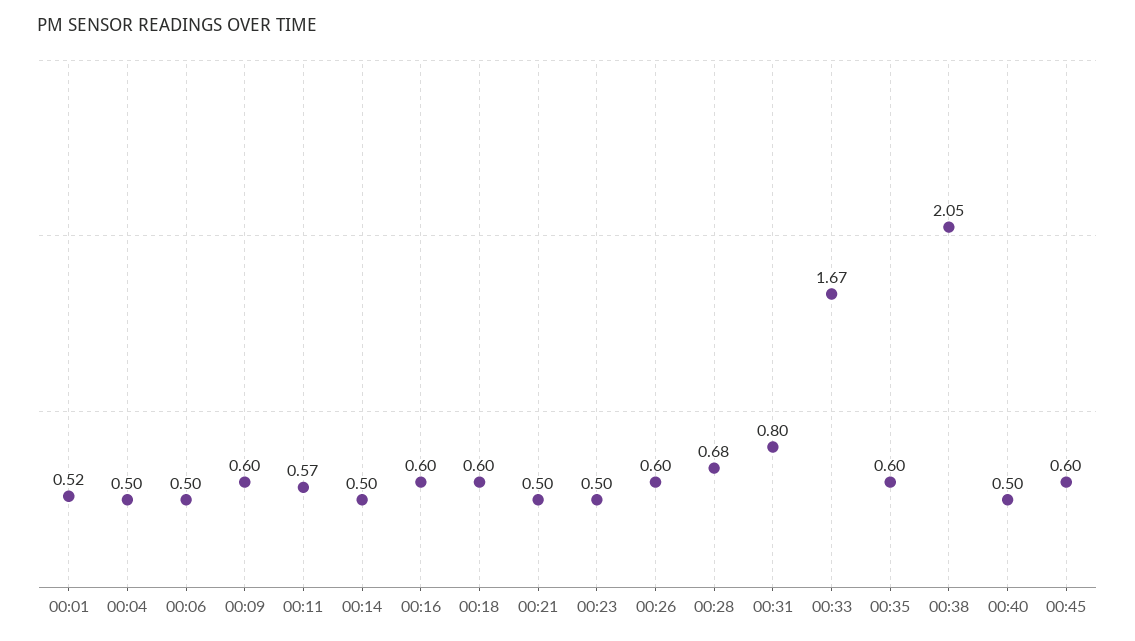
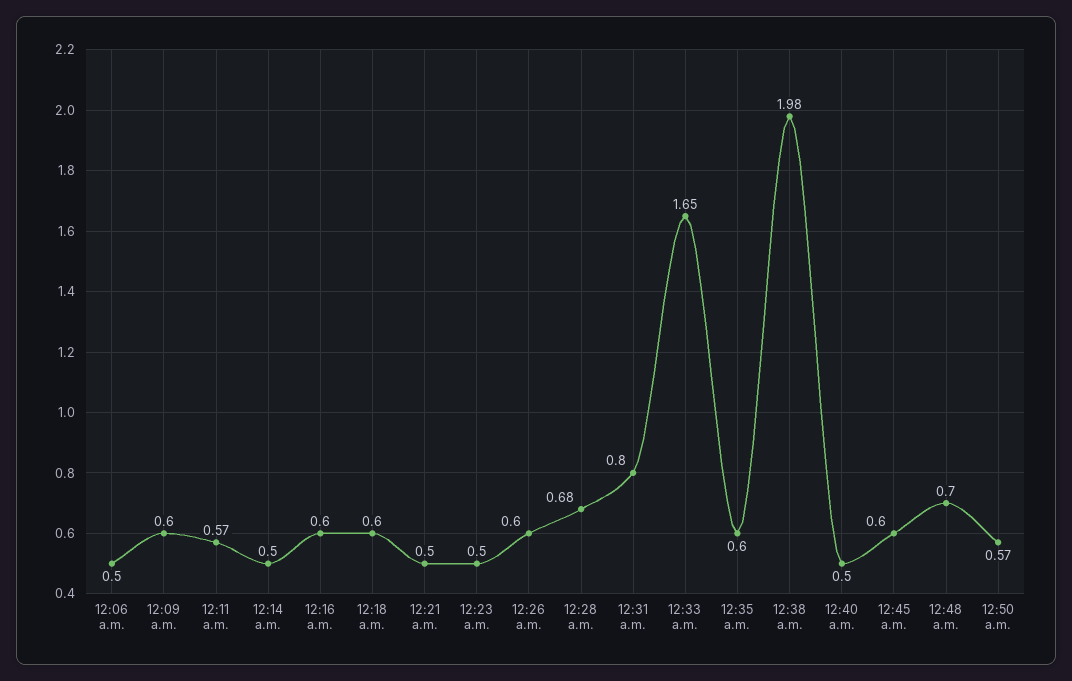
00:01: 0.52 -> none
00:04: 0.5 -> none
00:33: 1.67 -> 1.65
00:38: 2.05 -> 1.98
12:48 a.m.: none -> 0.7
12:50 a.m.: none -> 0.57

